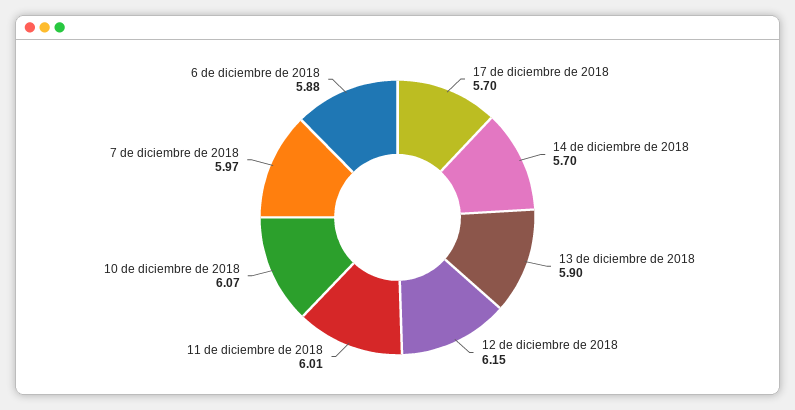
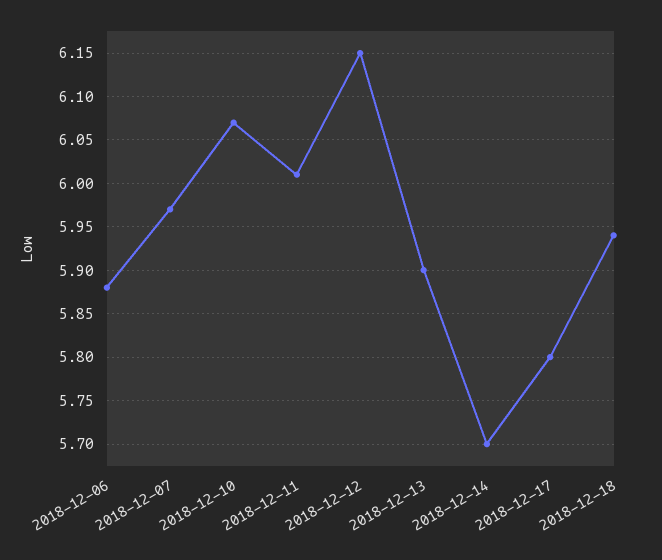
17 de diciembre de 2018: 5.7 -> 5.8
2018-12-18: none -> 5.94

